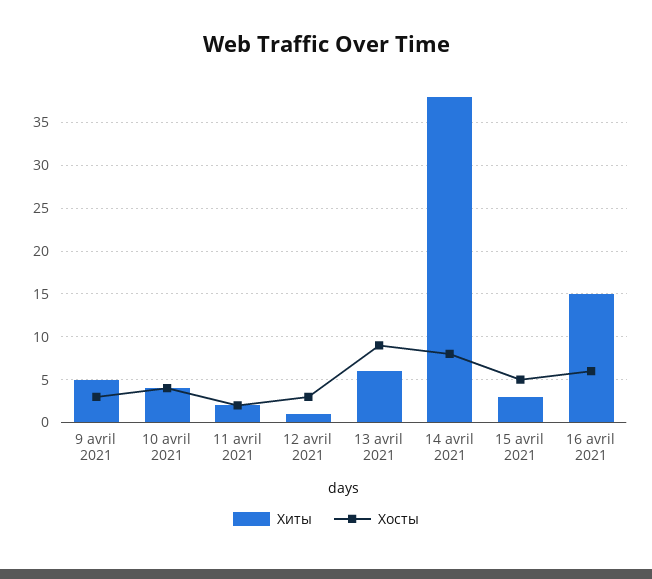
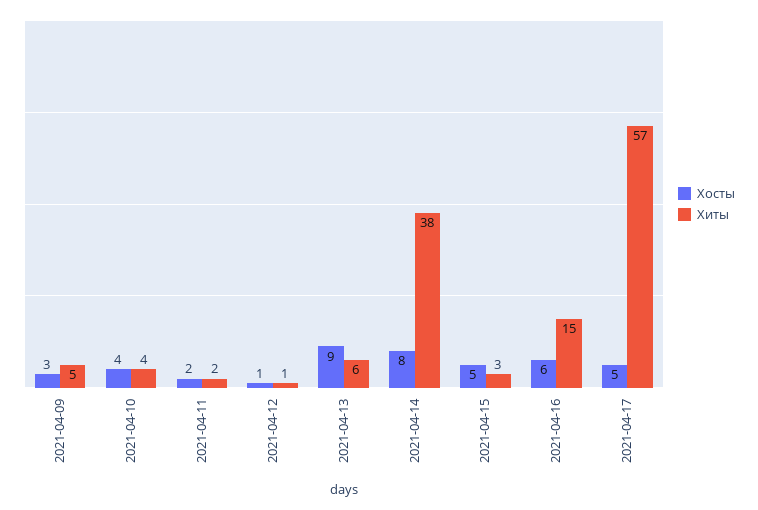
Хосты, 12 avril 2021: 3 -> 1
Хосты, 2021-04-17: none -> 5
Хиты, 2021-04-17: none -> 57

